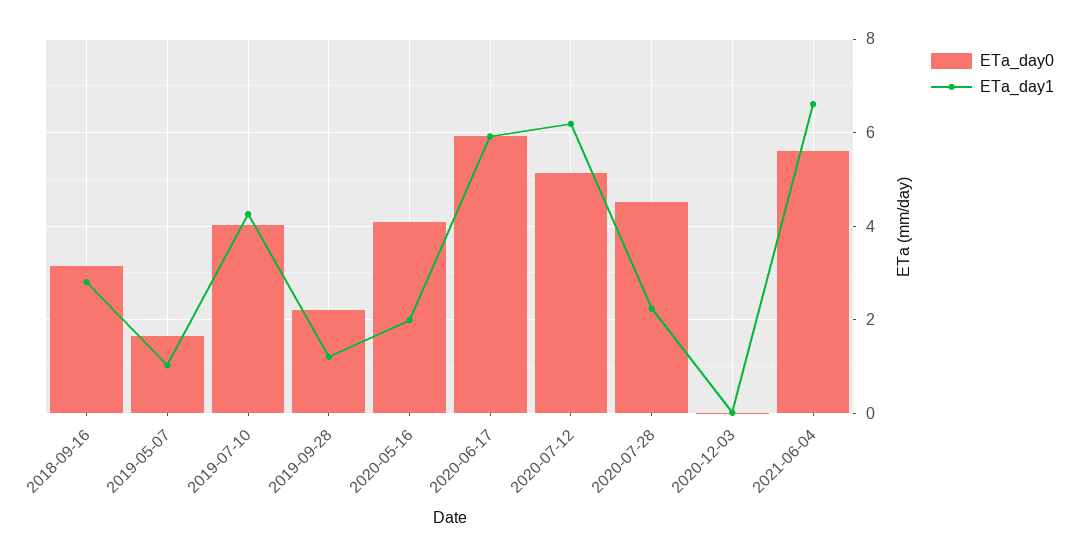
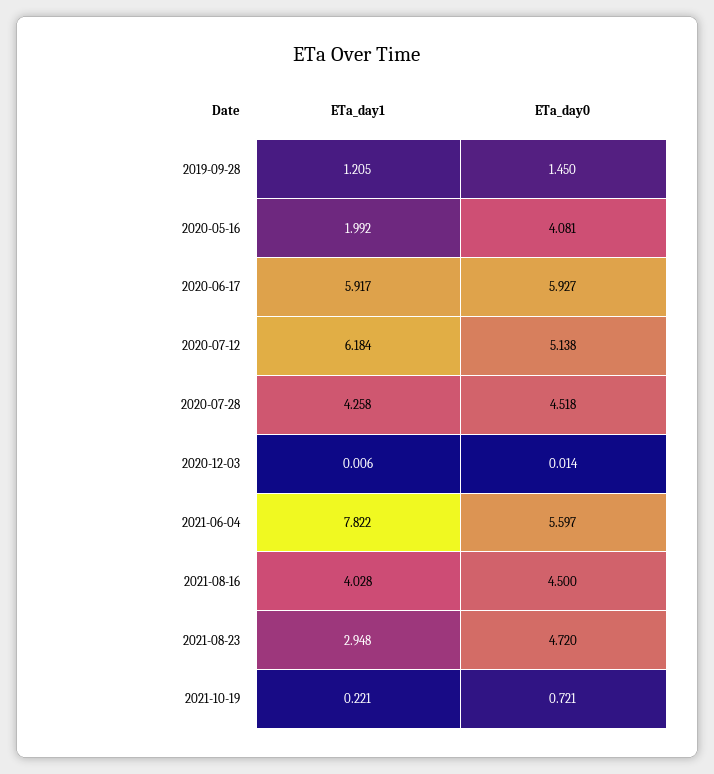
ETa_day0, 2018-09-16: 3.2 -> none
ETa_day1, 2018-09-16: 2.8 -> none
ETa_day0, 2019-05-07: 1.6 -> none
ETa_day1, 2019-05-07: 1 -> none
ETa_day0, 2019-07-10: 4 -> none
ETa_day1, 2019-07-10: 4.2 -> none
ETa_day0, 2019-09-28: 2.2 -> 1.45
ETa_day1, 2020-07-28: 2.2 -> 4.258
ETa_day1, 2021-06-04: 6.6 -> 7.822
ETa_day1, 2021-08-16: none -> 4.028
ETa_day0, 2021-08-16: none -> 4.5
ETa_day1, 2021-08-23: none -> 2.948
ETa_day0, 2021-08-23: none -> 4.72
ETa_day1, 2021-10-19: none -> 0.221
ETa_day0, 2021-10-19: none -> 0.721

